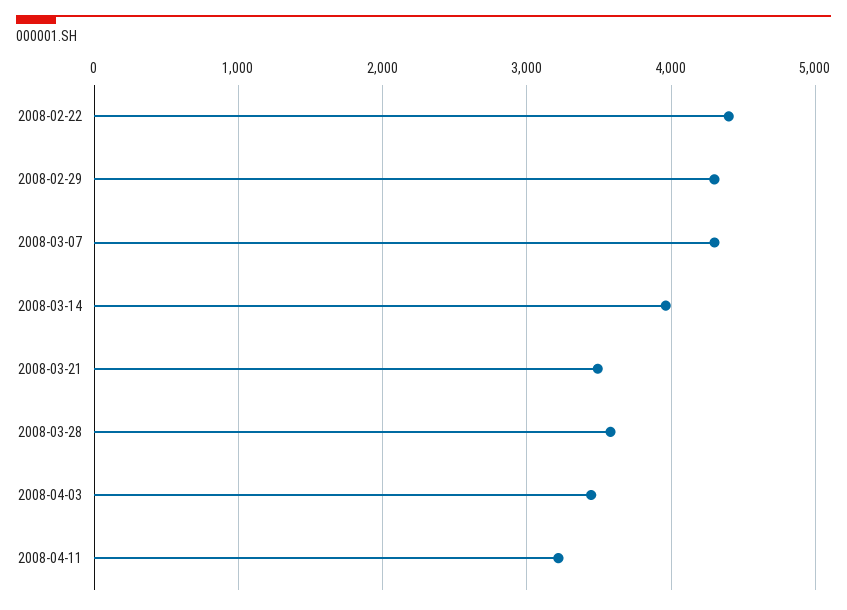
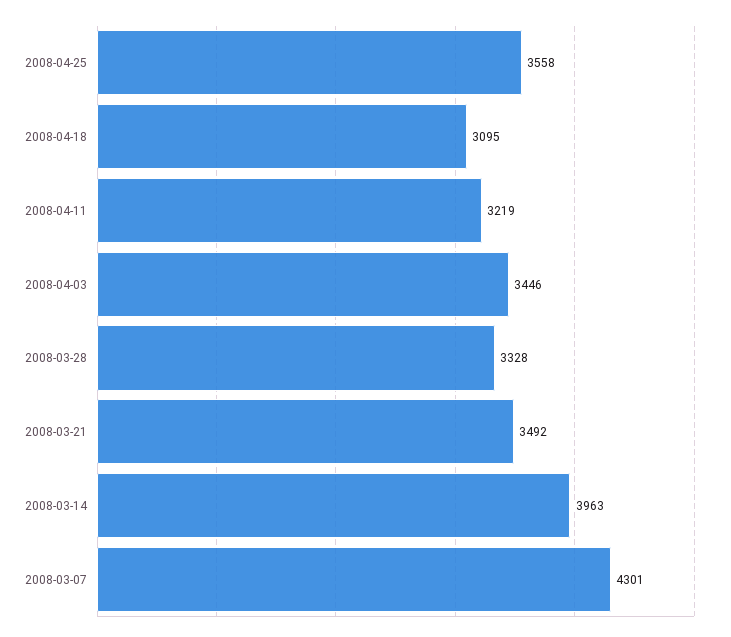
2008-02-22: 4400 -> none
2008-02-29: 4300 -> none
2008-03-28: 3600 -> 3328
2008-04-25: none -> 3558
2008-04-18: none -> 3095

